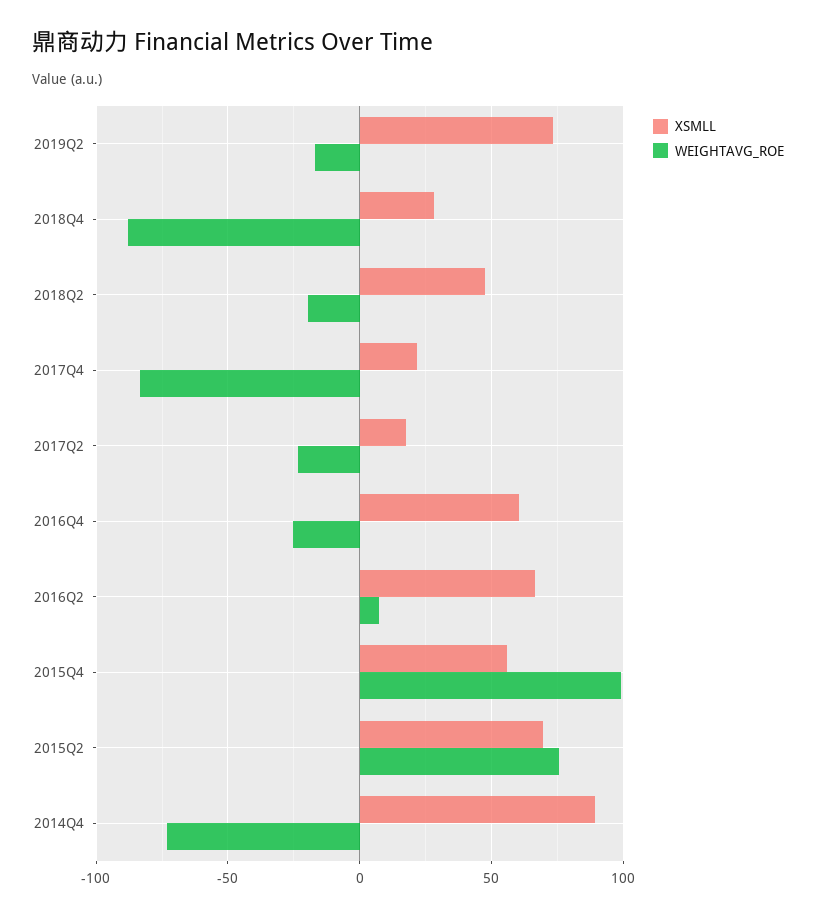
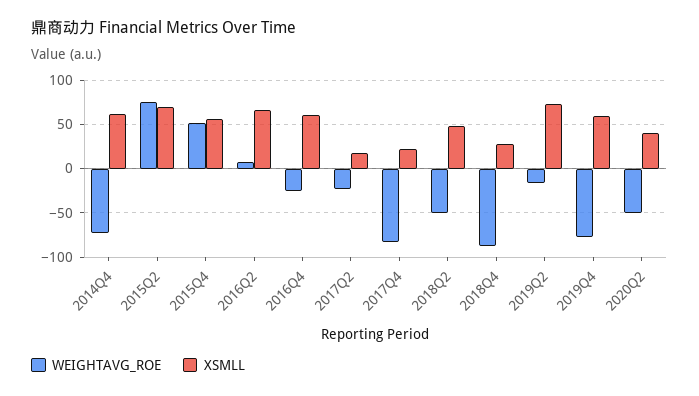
WEIGHTAVG_ROE, 2018Q2: -20 -> -50
WEIGHTAVG_ROE, 2015Q4: 100 -> 50
XSMLL, 2014Q4: 90 -> 60
WEIGHTAVG_ROE, 2019Q4: none -> -80
XSMLL, 2019Q4: none -> 60
WEIGHTAVG_ROE, 2020Q2: none -> -50
XSMLL, 2020Q2: none -> 40

